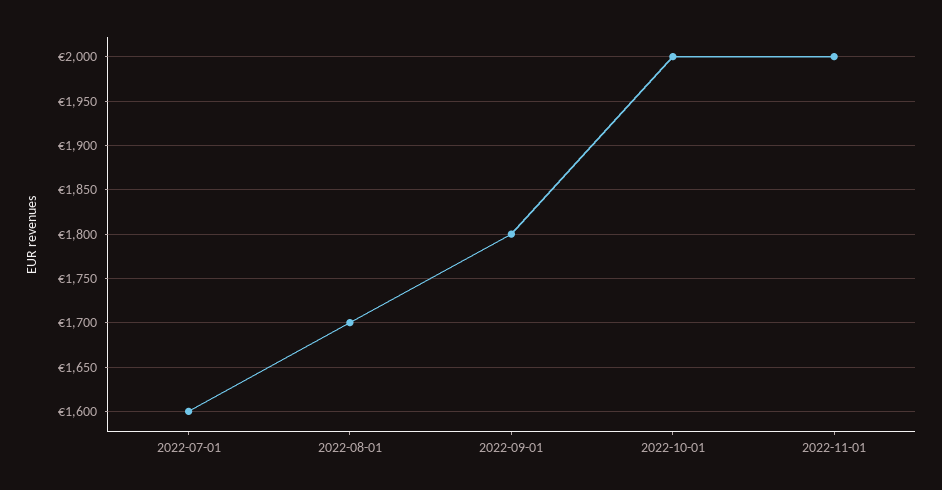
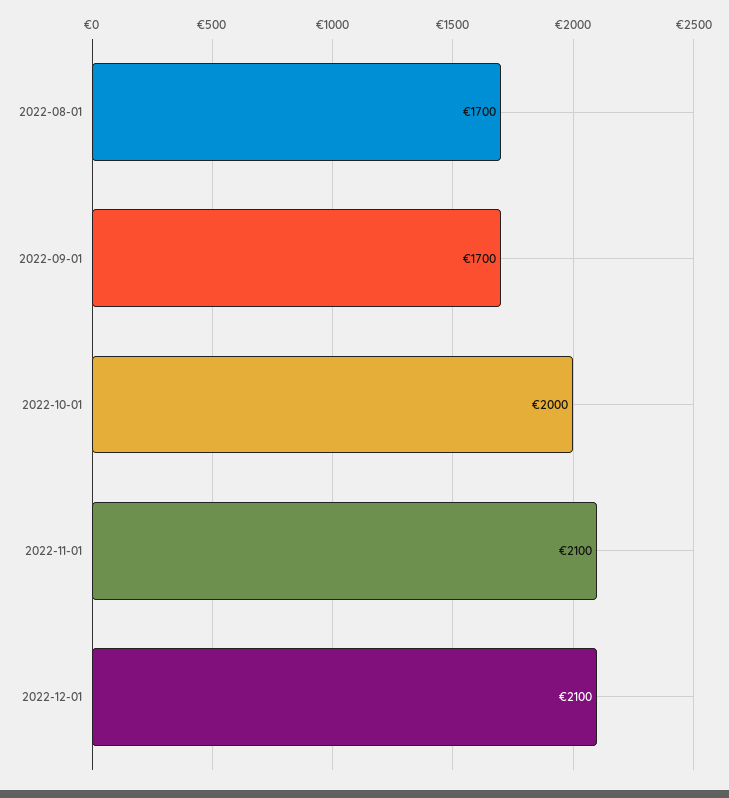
2022-07-01: 1600 -> none
2022-09-01: 1800 -> 1700
2022-11-01: 2000 -> 2100
2022-12-01: none -> 2100

